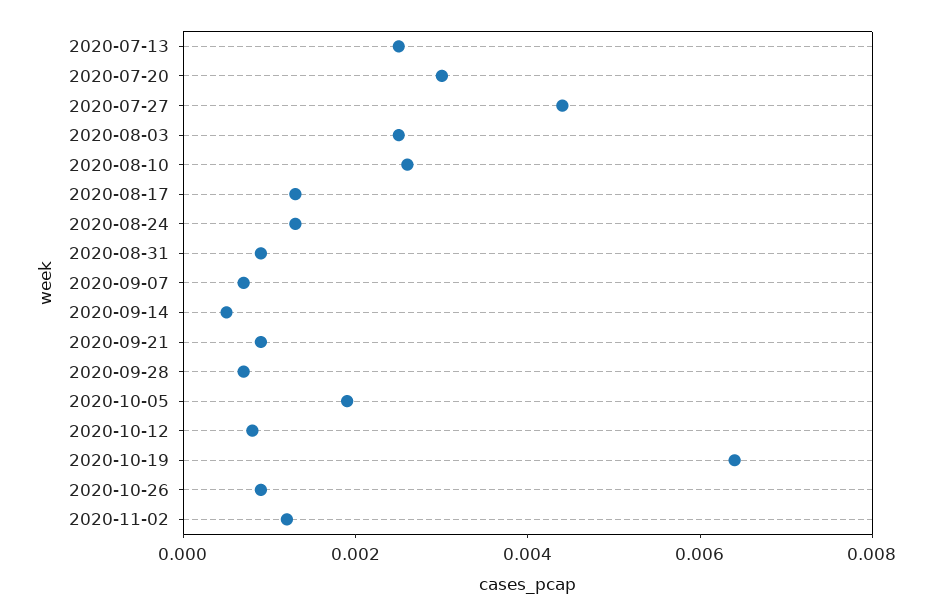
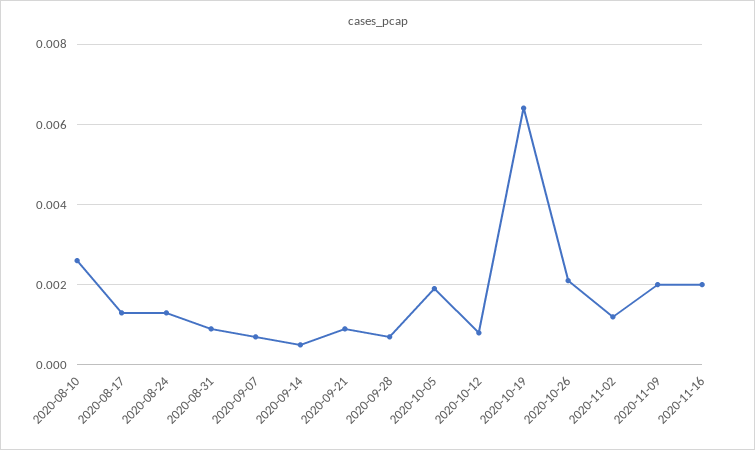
2020-07-13: 0.0025 -> none
2020-07-20: 0.003 -> none
2020-07-27: 0.0045 -> none
2020-08-03: 0.0025 -> none
2020-10-26: 0.001 -> 0.002
2020-11-09: none -> 0.002
2020-11-16: none -> 0.002

